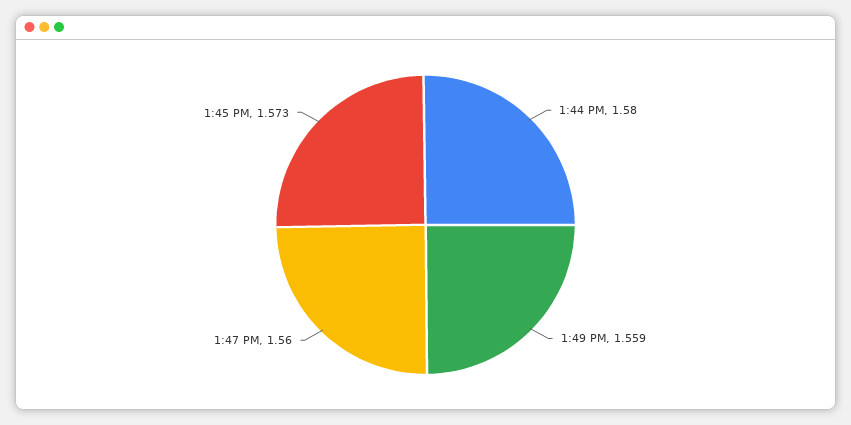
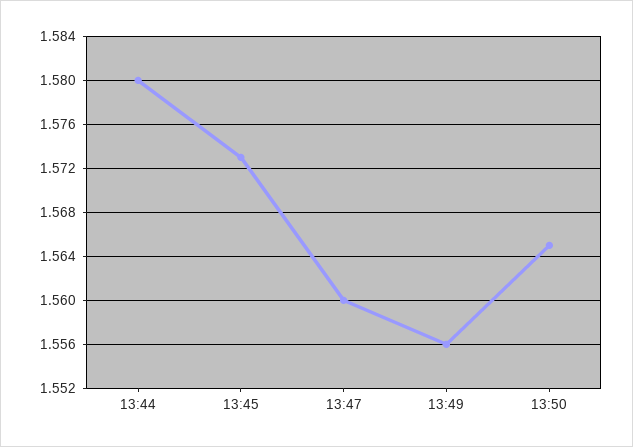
1:49 PM: 1.559 -> 1.556
13:50: none -> 1.565

